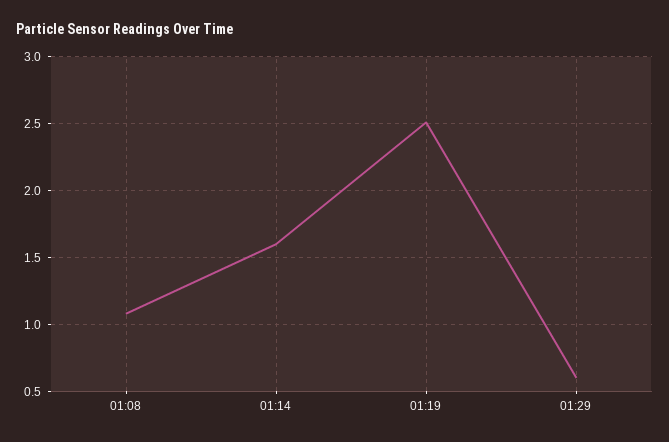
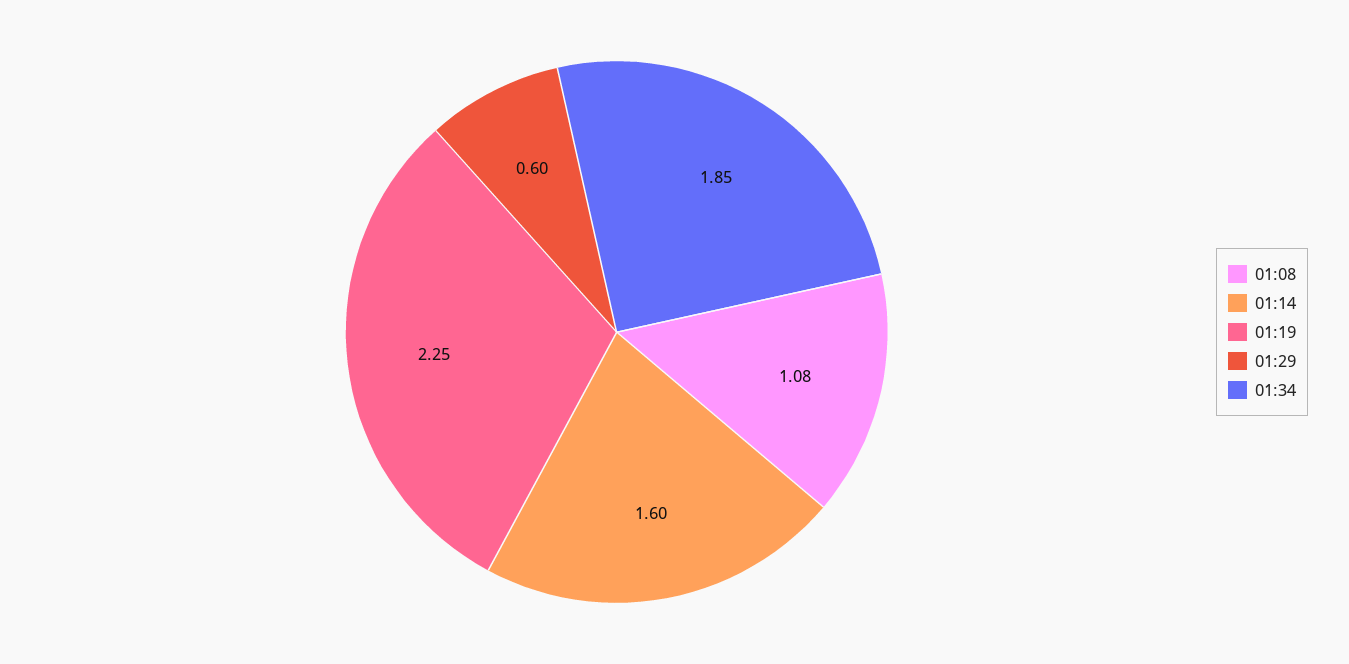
01:19: 2.5 -> 2.25
01:34: none -> 1.85

